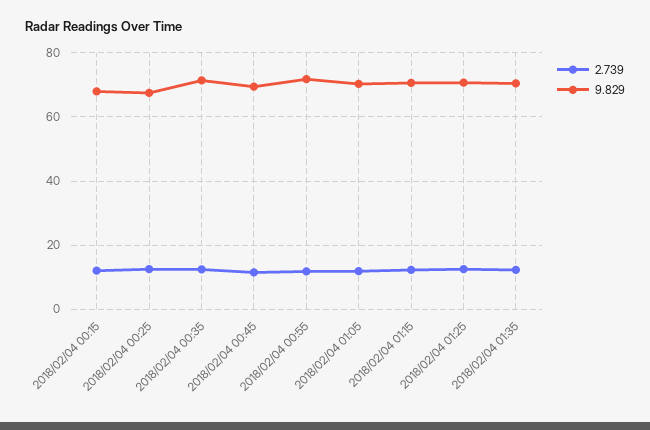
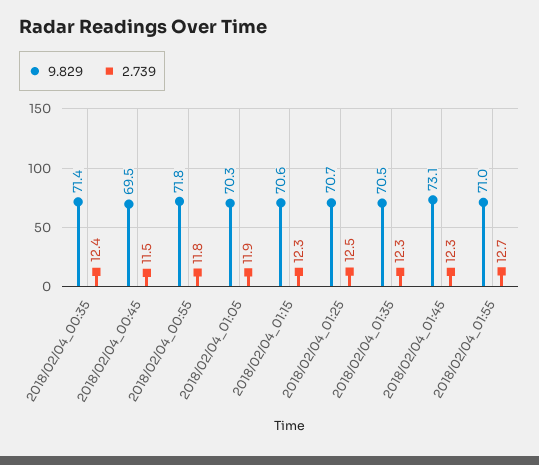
2.739, 2018/02/04 00:15: 12 -> none
9.829, 2018/02/04 00:15: 68 -> none
2.739, 2018/02/04 00:25: 12 -> none
9.829, 2018/02/04 00:25: 68 -> none
9.829, 2018/02/04_01:45: none -> 73.1
2.739, 2018/02/04_01:45: none -> 12.3
9.829, 2018/02/04_01:55: none -> 71
2.739, 2018/02/04_01:55: none -> 12.7

